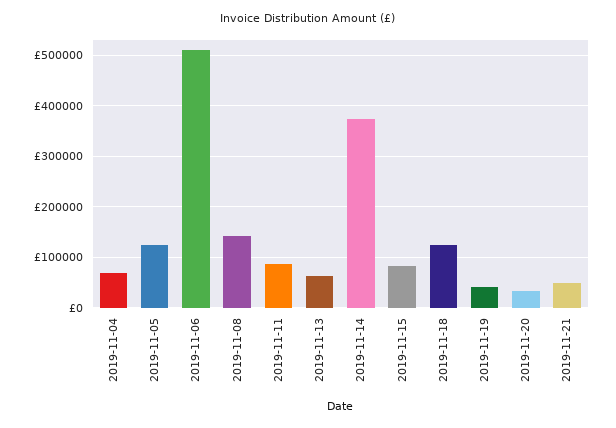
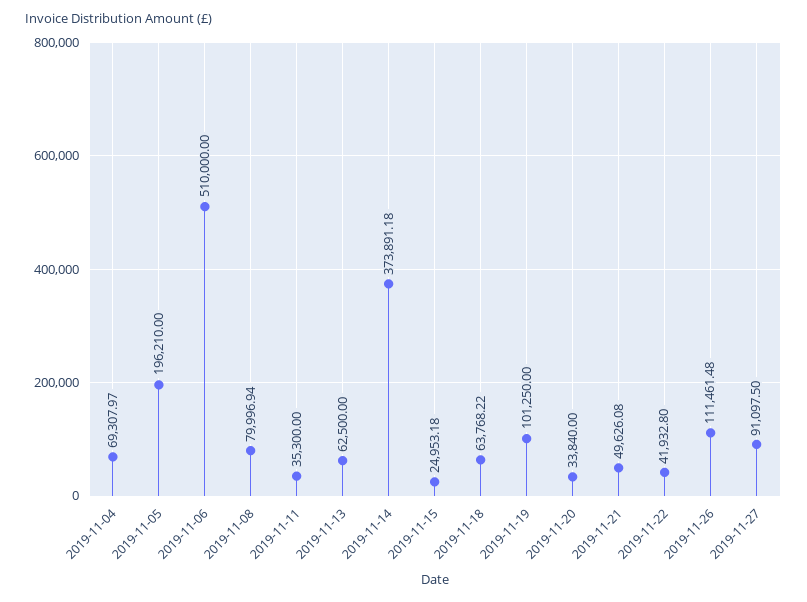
2019-11-05: 120000 -> 196210
2019-11-08: 140000 -> 79996.94
2019-11-11: 80000 -> 35300
2019-11-15: 80000 -> 24953.18
2019-11-18: 120000 -> 63768.22
2019-11-19: 40000 -> 101250
2019-11-22: none -> 41932.8
2019-11-26: none -> 111461.48
2019-11-27: none -> 91097.5

